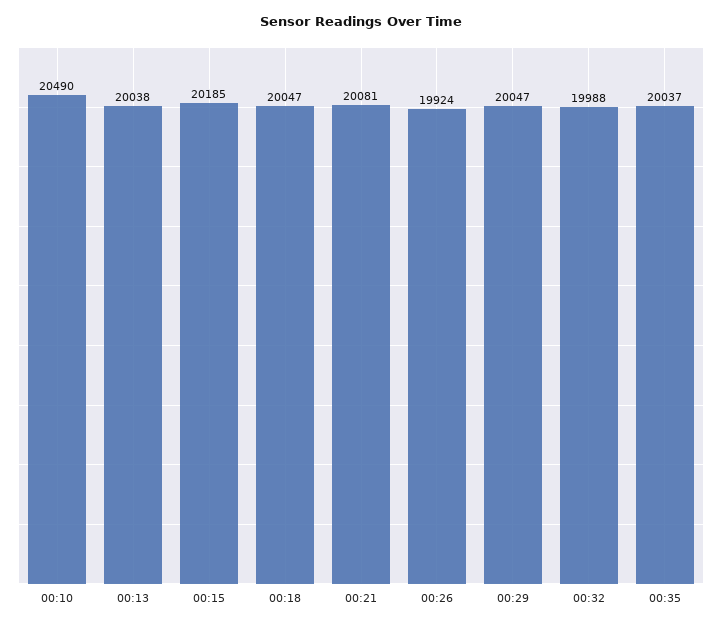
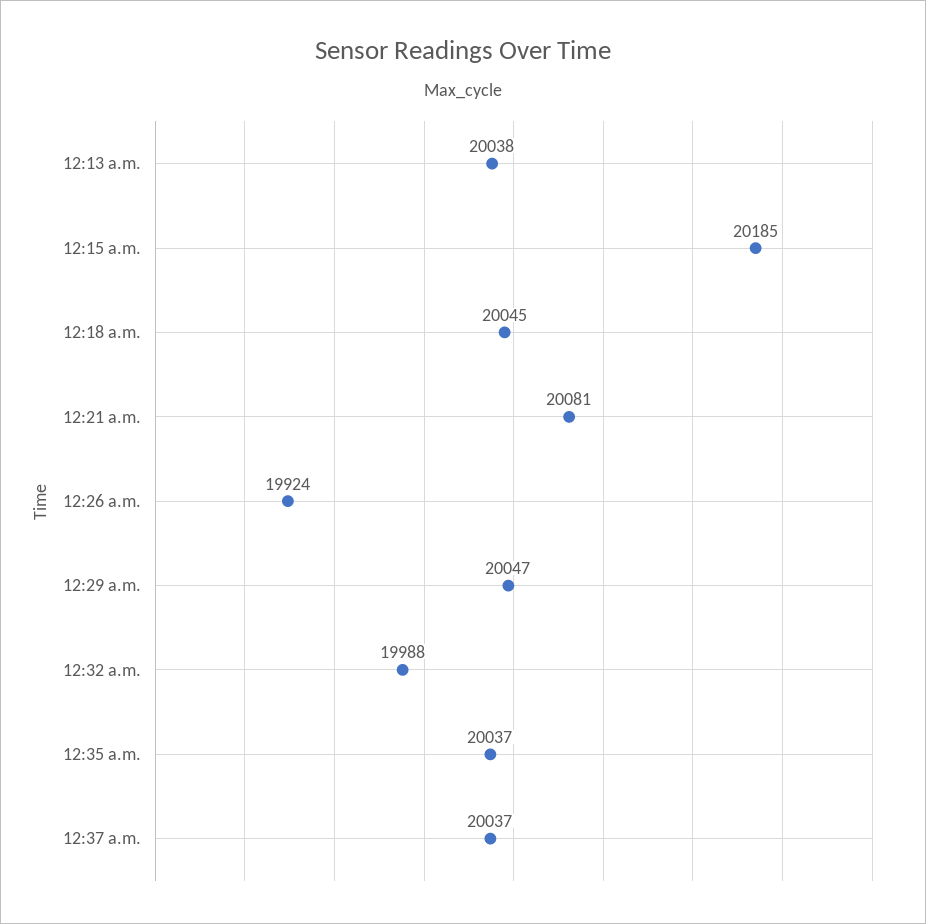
00:10: 20490 -> none
00:18: 20047 -> 20045
12:37 a.m.: none -> 20037

